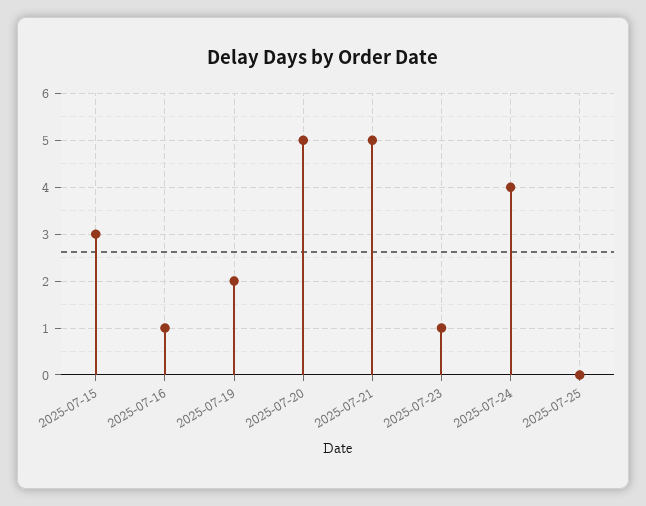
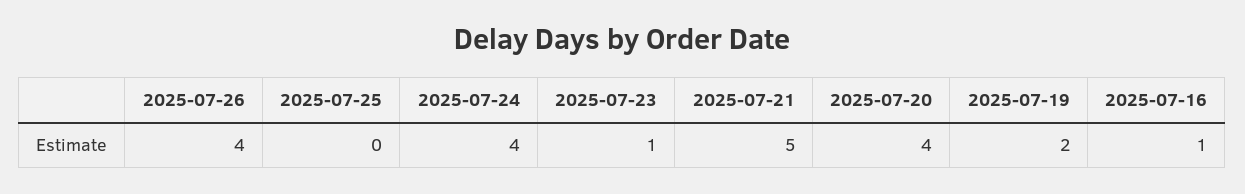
2025-07-15: 3 -> none
2025-07-20: 5 -> 4
2025-07-26: none -> 4

